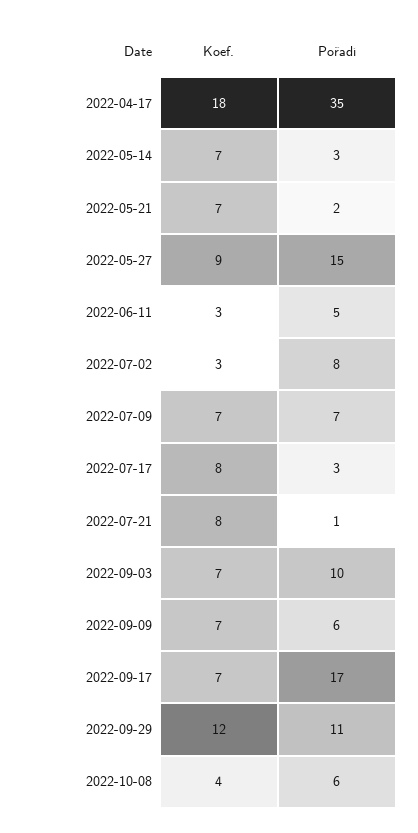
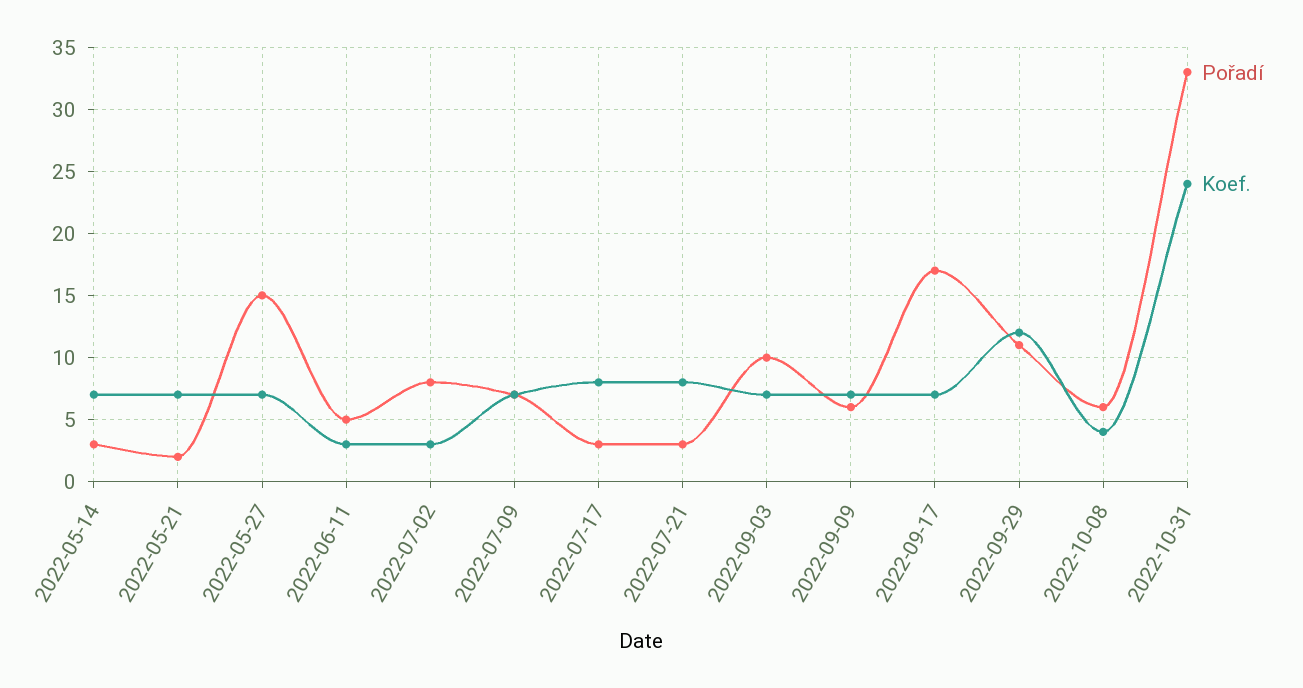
Koef., 2022-04-17: 18 -> none
Pořadí, 2022-04-17: 35 -> none
Koef., 2022-05-27: 9 -> 7
Pořadí, 2022-07-21: 1 -> 3
Pořadí, 2022-10-31: none -> 33
Koef., 2022-10-31: none -> 24

